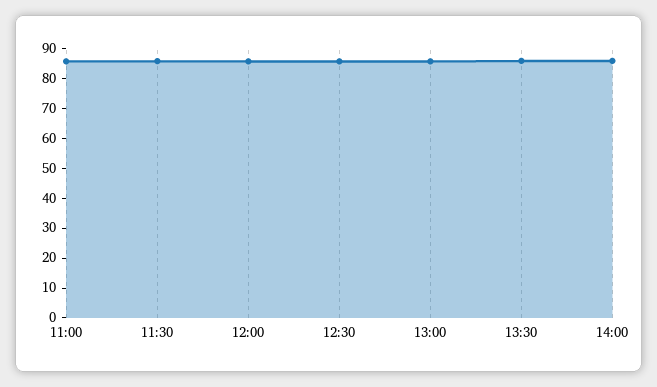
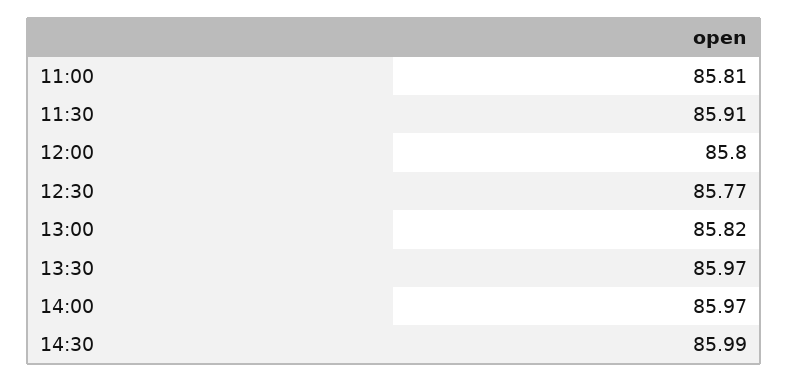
14:30: none -> 85.99

